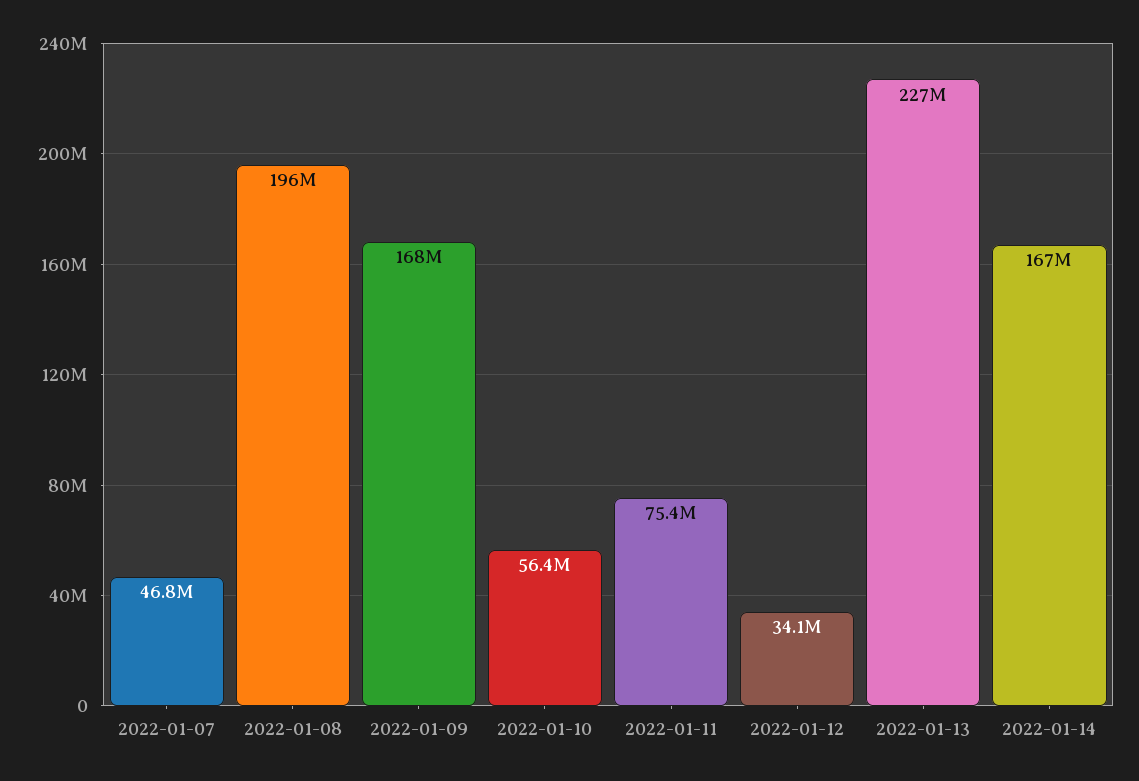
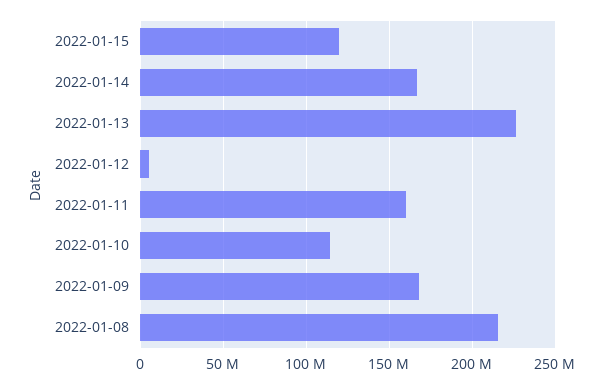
2022-01-07: 46800000 -> none
2022-01-08: 196000000 -> 215000000
2022-01-10: 56400000 -> 115000000
2022-01-11: 75400000 -> 160000000
2022-01-12: 34100000 -> 5000000
2022-01-15: none -> 120000000

